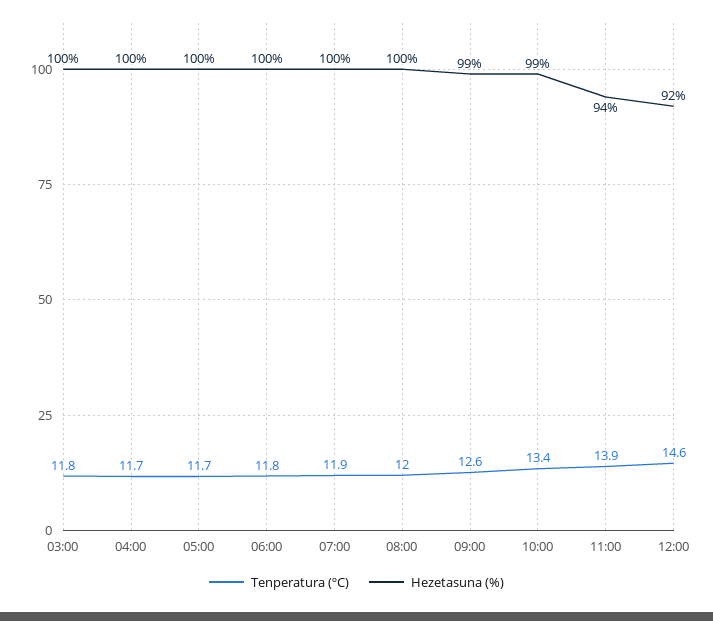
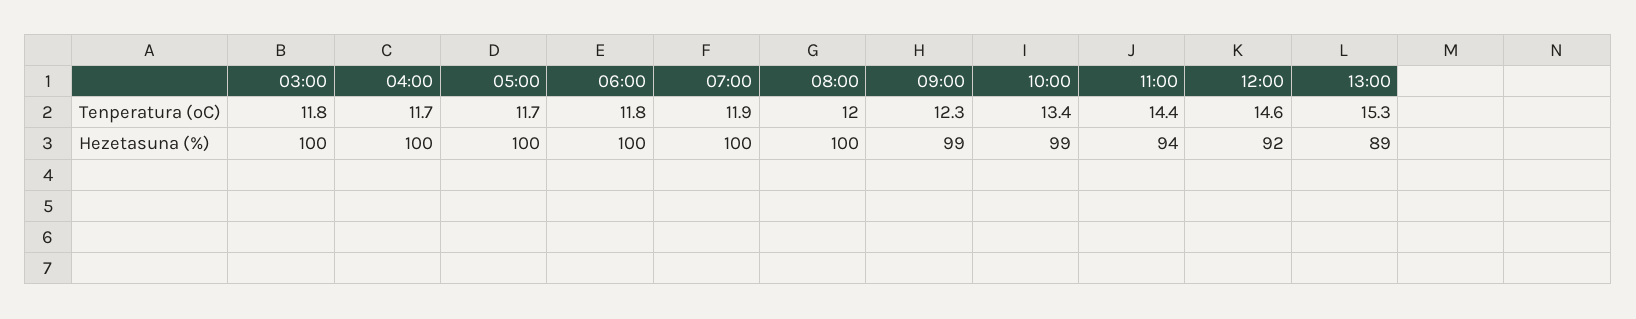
Tenperatura (ºC), 09:00: 12.6 -> 12.3
Tenperatura (ºC), 11:00: 13.9 -> 14.4
Tenperatura (ºC), 13:00: none -> 15.3
Hezetasuna (%), 13:00: none -> 89

